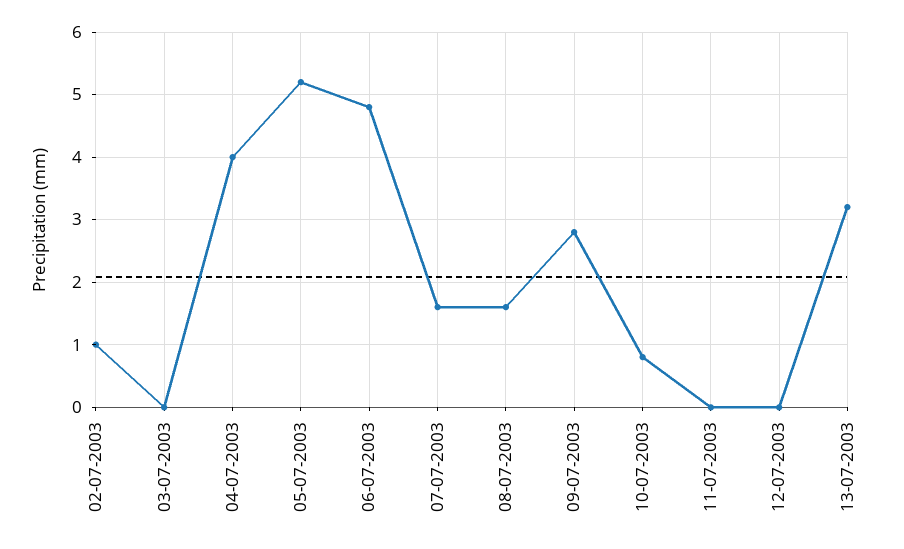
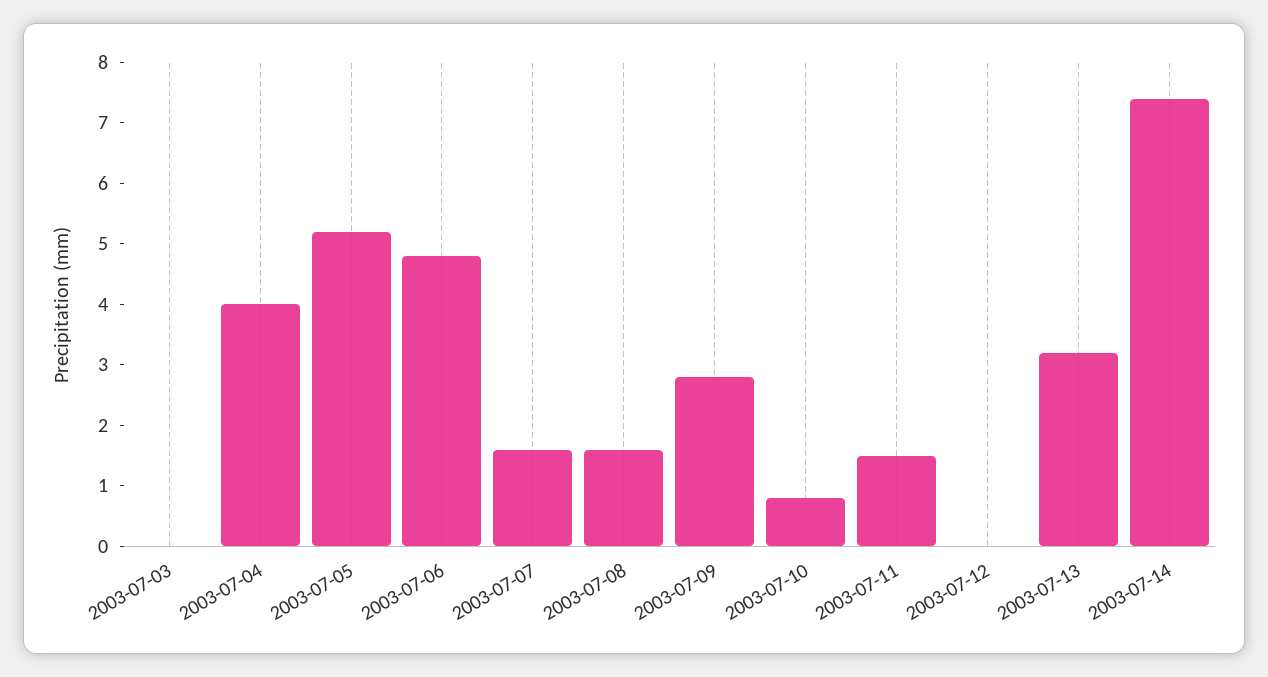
02-07-2003: 1 -> none
11-07-2003: 0 -> 1.5
2003-07-14: none -> 7.5

